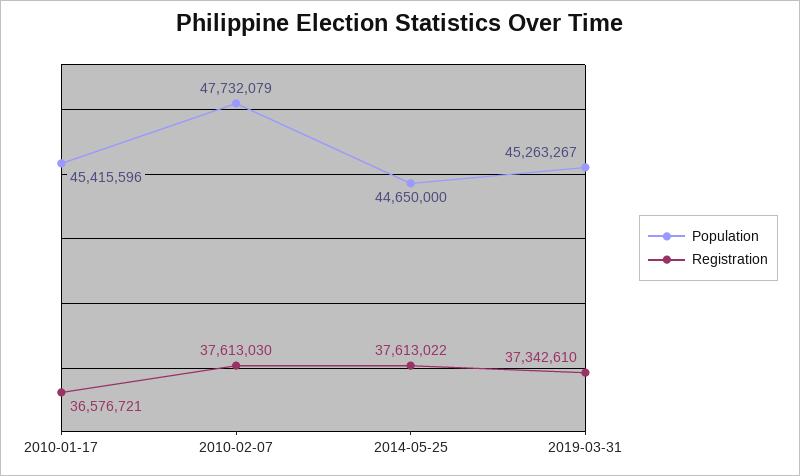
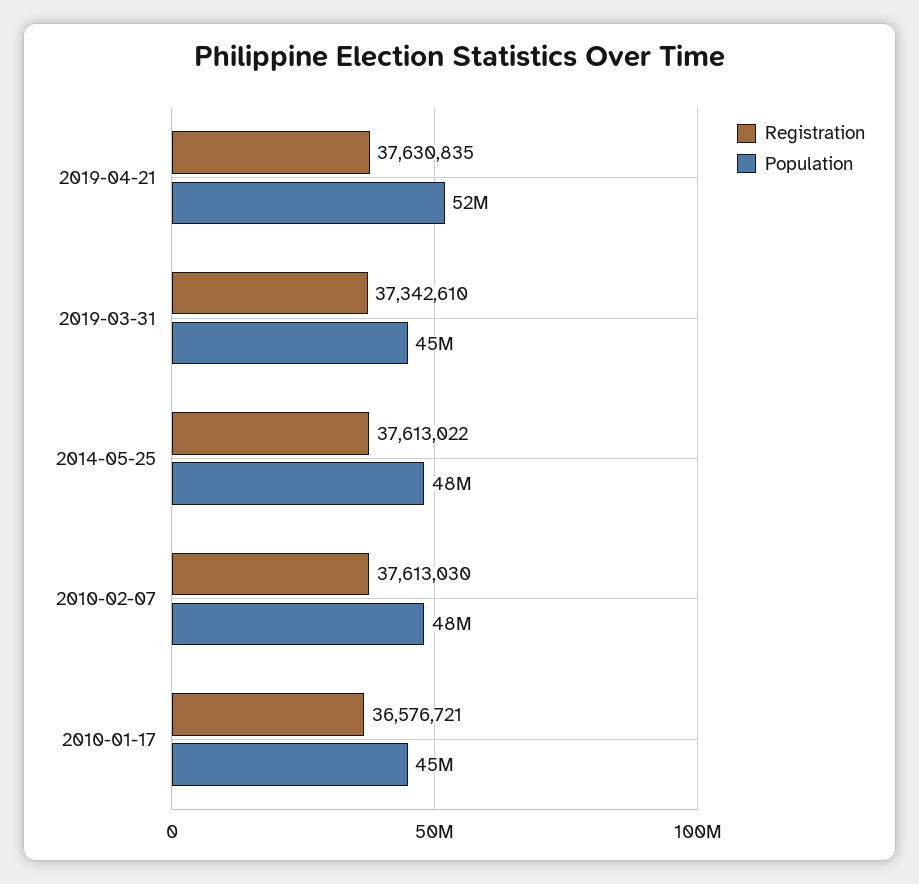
Population, 2014-05-25: 44650000 -> 48000000
Registration, 2019-04-21: none -> 37630835
Population, 2019-04-21: none -> 52000000

